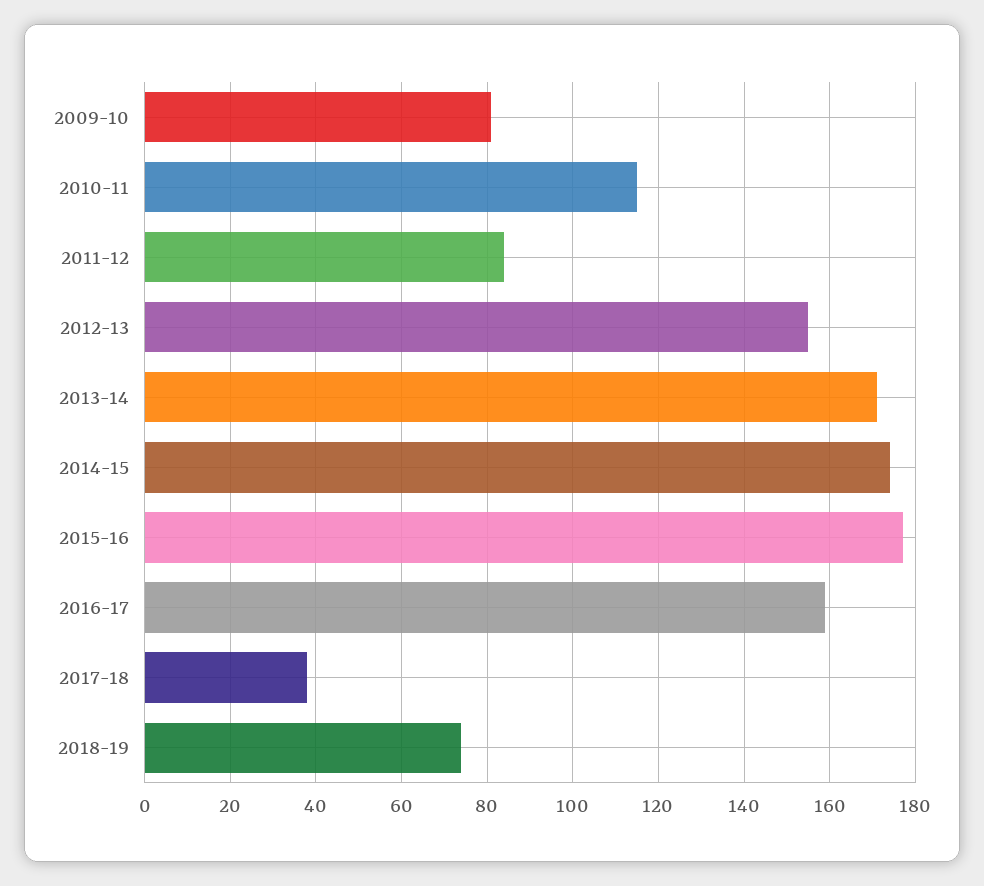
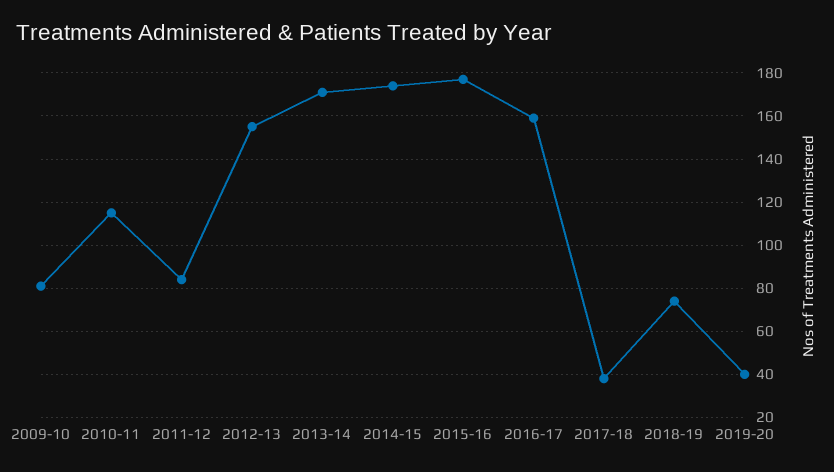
2019-20: none -> 40

